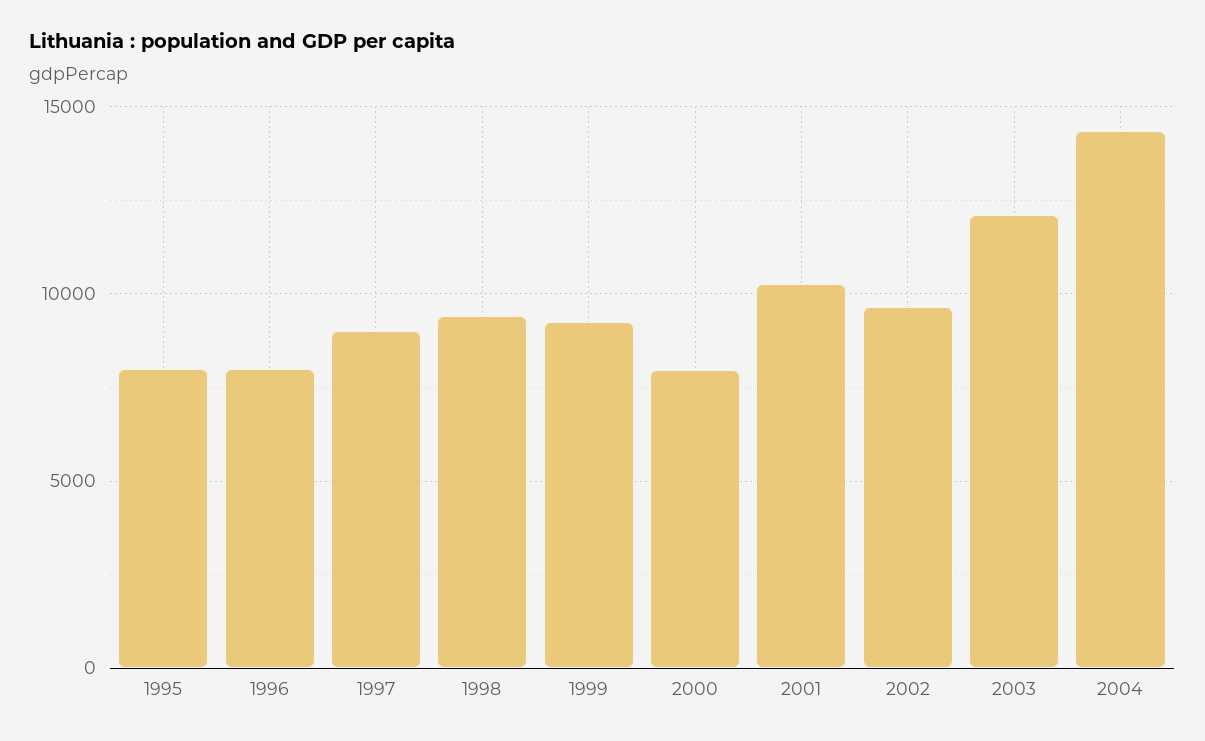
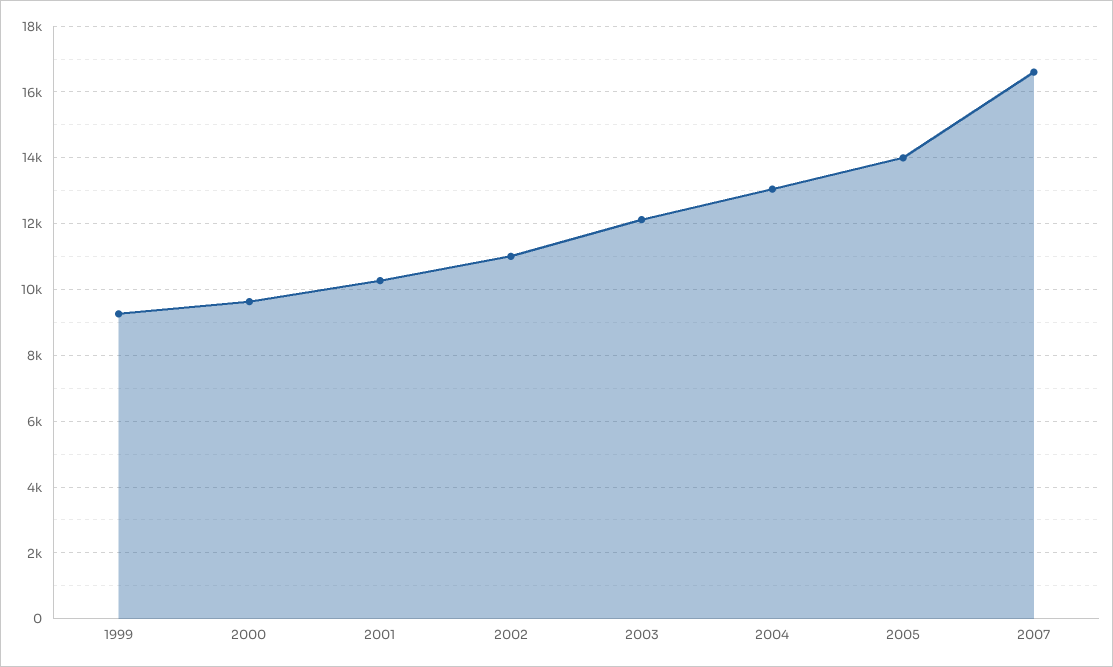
1995: 8000 -> none
1996: 8000 -> none
1997: 9000 -> none
1998: 9500 -> none
2000: 8000 -> 9600
2002: 9500 -> 11000
2004: 14500 -> 13000
2005: none -> 14000
2007: none -> 16600

